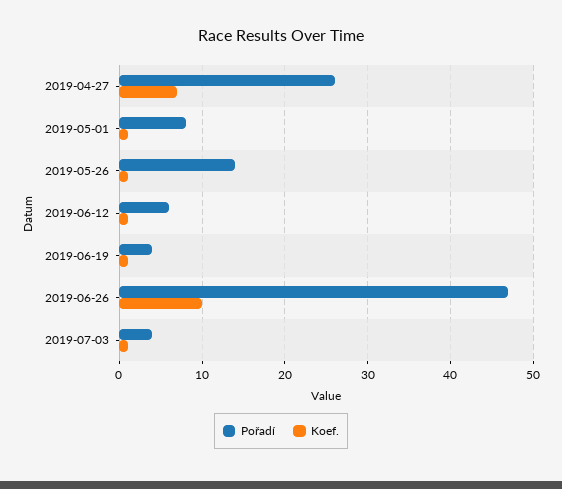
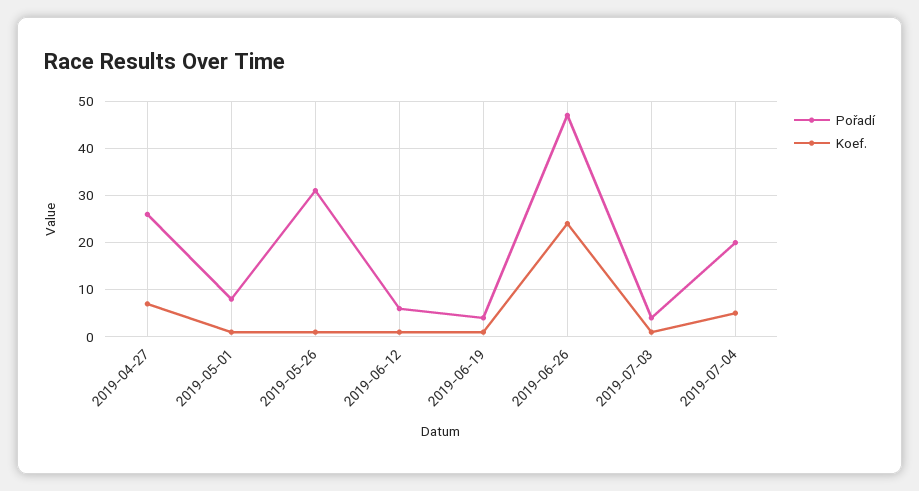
Pořadí, 2019-05-26: 14 -> 30
Koef., 2019-06-26: 10 -> 25
Pořadí, 2019-07-04: none -> 20
Koef., 2019-07-04: none -> 5

